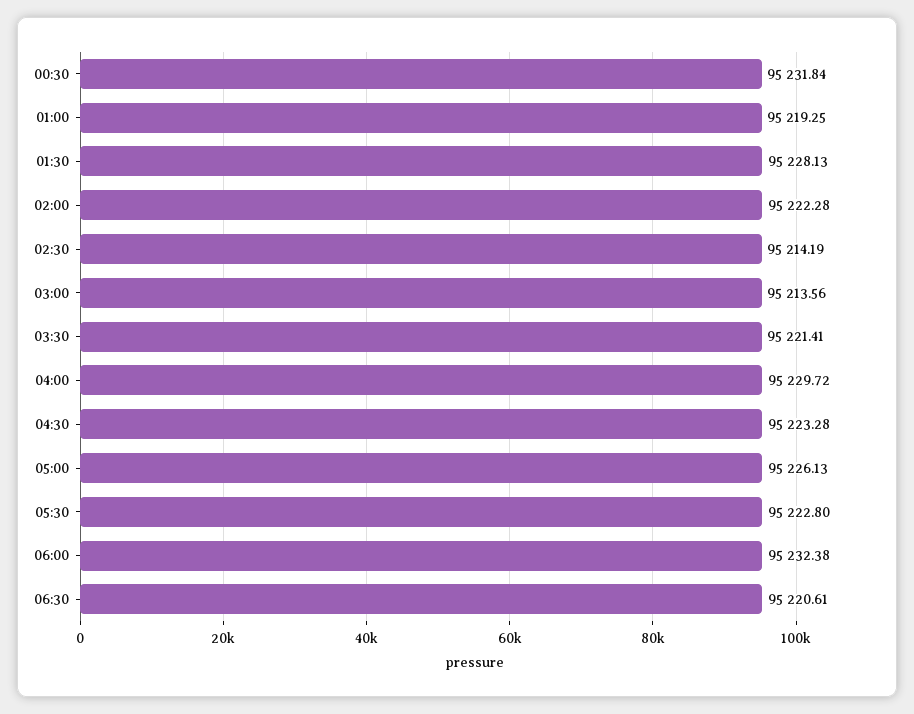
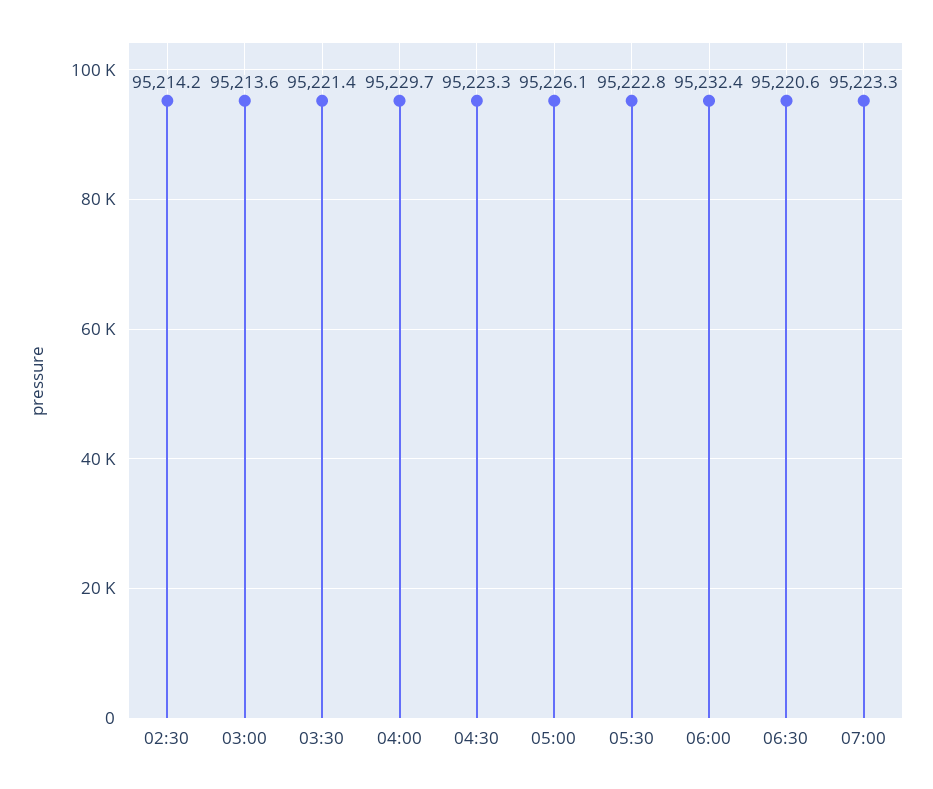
00:30: 95231.84 -> none
01:00: 95219.25 -> none
01:30: 95228.13 -> none
02:00: 95222.28 -> none
07:00: none -> 95223.3

